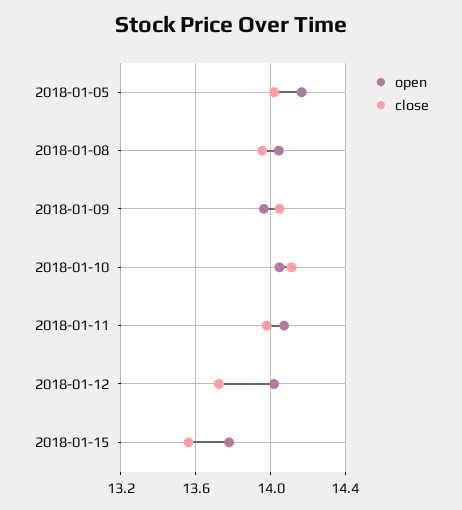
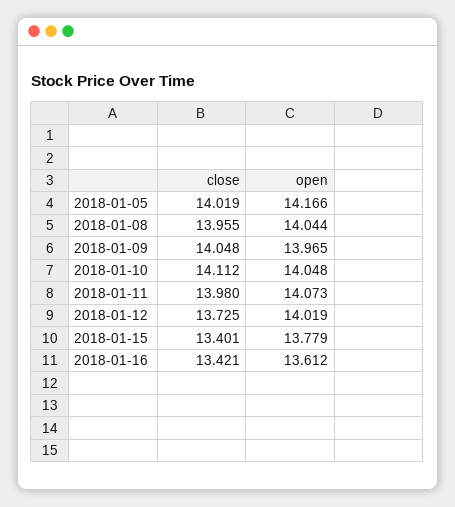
close, 2018-01-15: 13.55 -> 13.401
close, 2018-01-16: none -> 13.421
open, 2018-01-16: none -> 13.612

